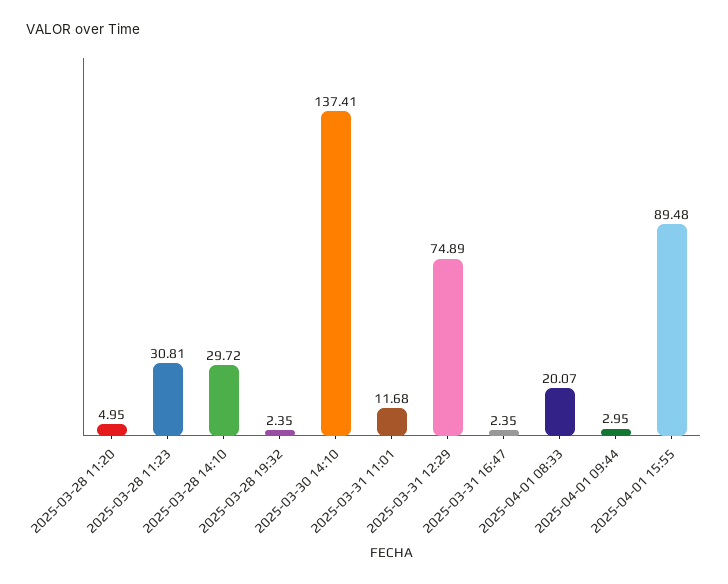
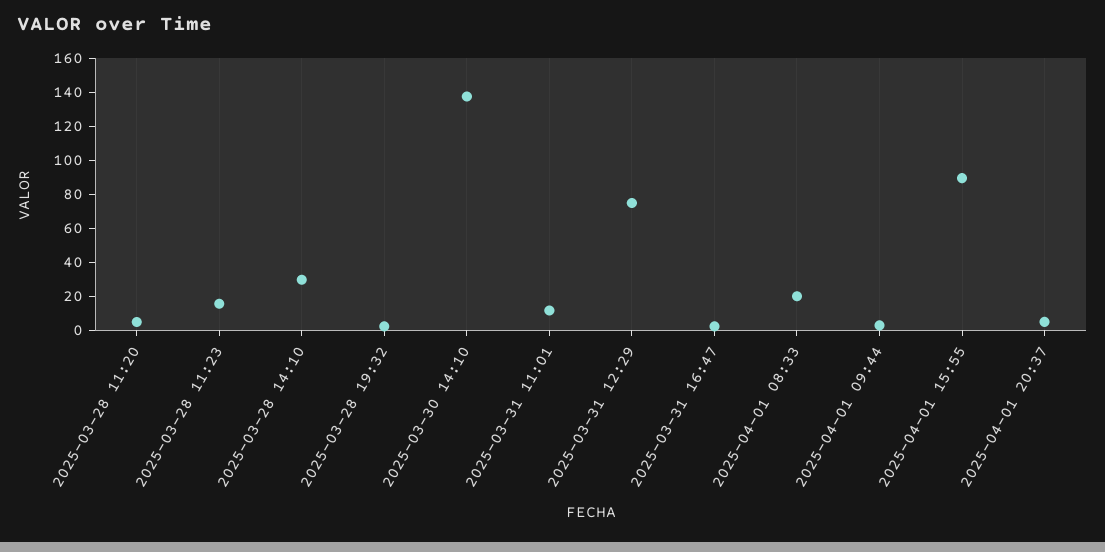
2025-03-28 11:23: 30.81 -> 15
2025-04-01 20:37: none -> 5

